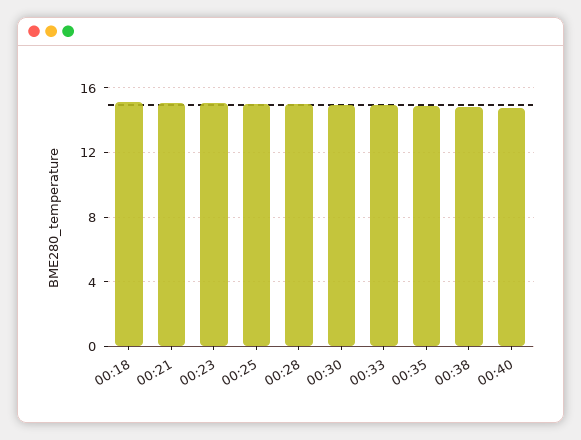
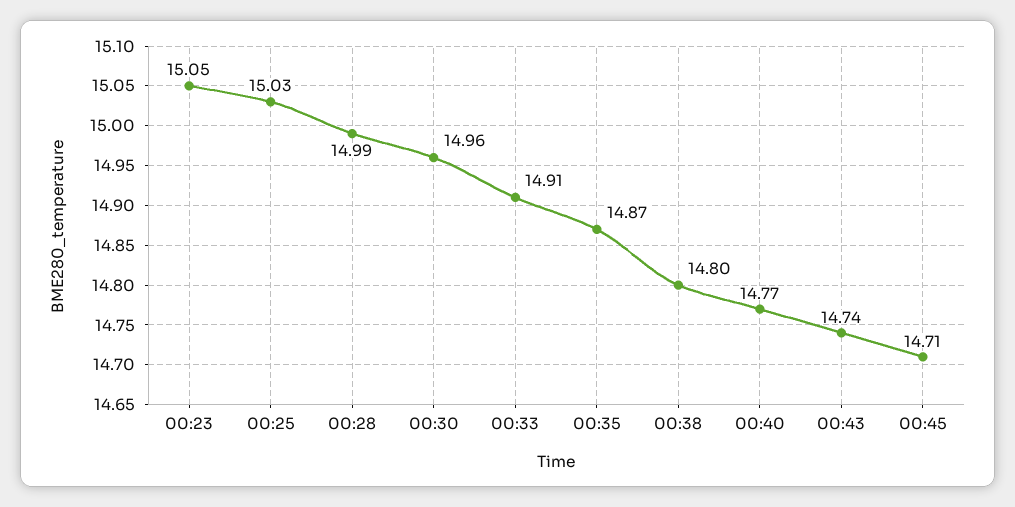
00:18: 15 -> none
00:21: 15 -> none
00:43: none -> 14.74
00:45: none -> 14.71

